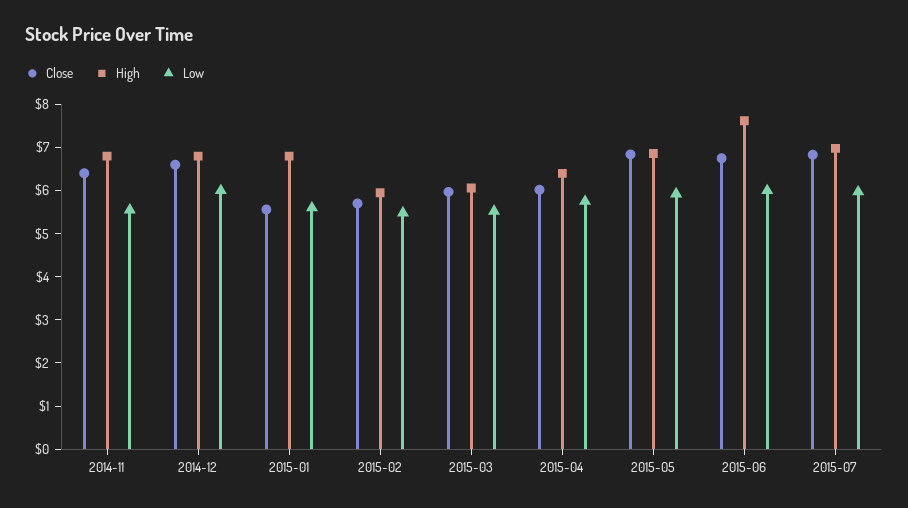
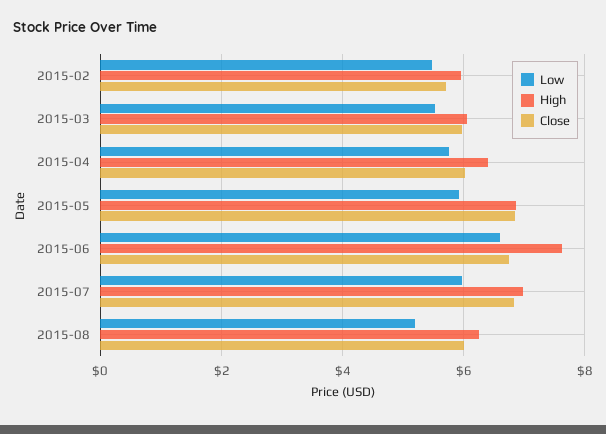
Close, 2014-11: 6.4 -> none
High, 2014-11: 6.8 -> none
Low, 2014-11: 5.6 -> none
Close, 2014-12: 6.6 -> none
High, 2014-12: 6.8 -> none
Low, 2014-12: 6 -> none
Close, 2015-01: 5.6 -> none
High, 2015-01: 6.8 -> none
Low, 2015-01: 5.6 -> none
Low, 2015-06: 6 -> 6.6
Low, 2015-08: none -> 5.2
High, 2015-08: none -> 6.2
Close, 2015-08: none -> 6

